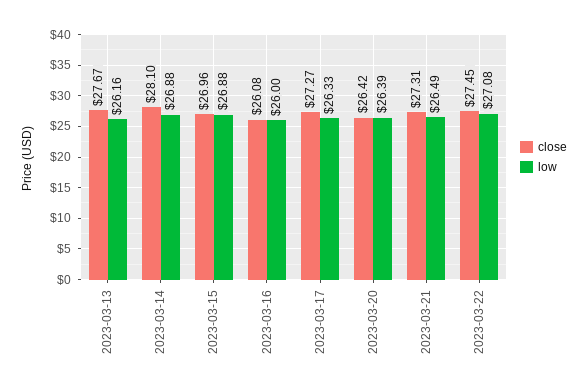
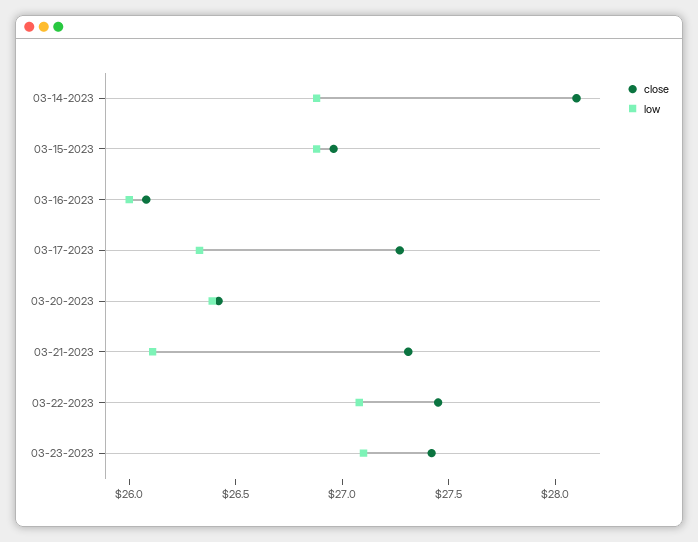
close, 2023-03-13: 27.67 -> none
low, 2023-03-13: 26.16 -> none
low, 2023-03-21: 26.49 -> 26.1
close, 03-23-2023: none -> 27.4
low, 03-23-2023: none -> 27.1

